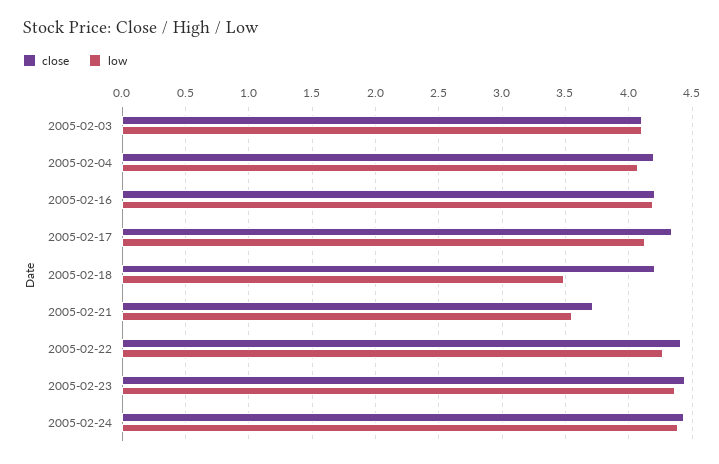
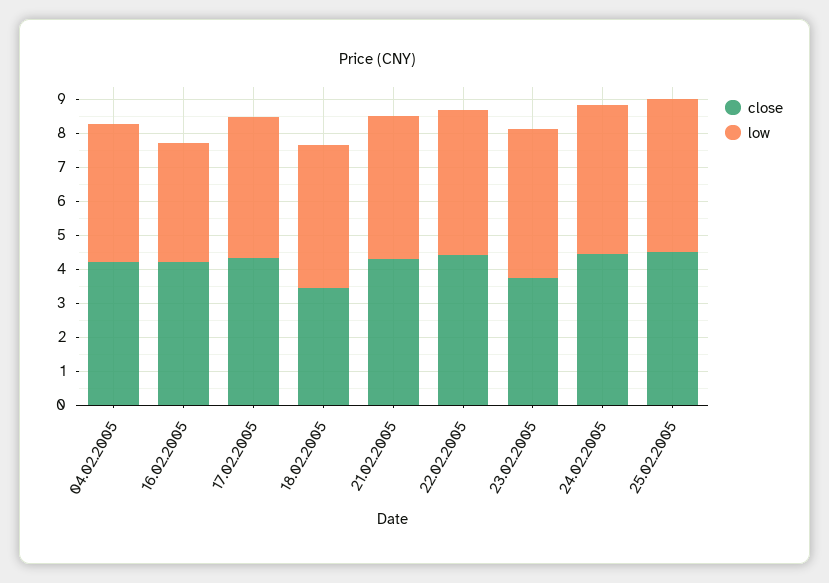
close, 2005-02-03: 4.1 -> none
low, 2005-02-03: 4.1 -> none
low, 2005-02-16: 4.2 -> 3.5
close, 2005-02-18: 4.2 -> 3.5
low, 2005-02-18: 3.5 -> 4.25
close, 2005-02-21: 3.7 -> 4.25
low, 2005-02-21: 3.55 -> 4.25
close, 2005-02-23: 4.45 -> 3.75
close, 25.02.2005: none -> 4.5
low, 25.02.2005: none -> 4.5

